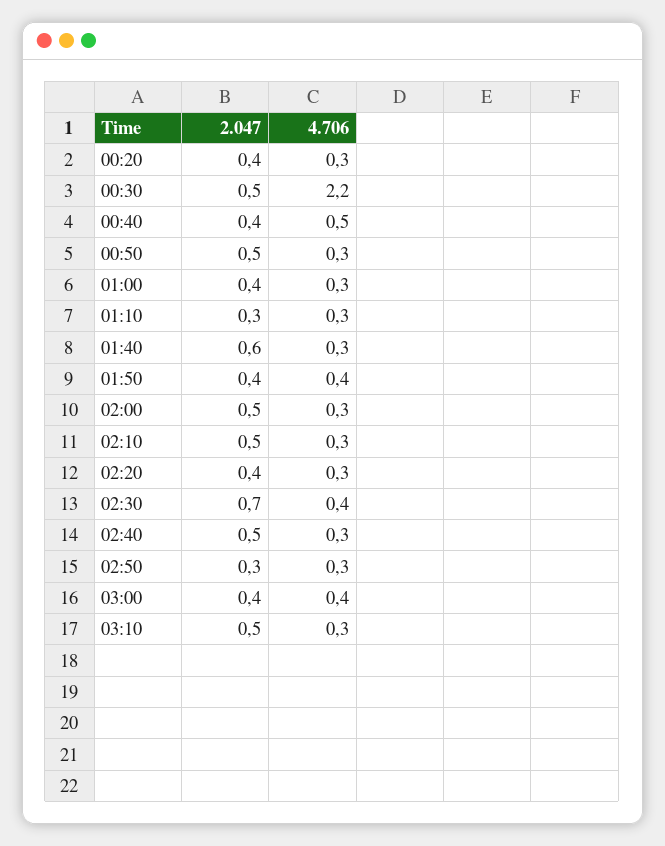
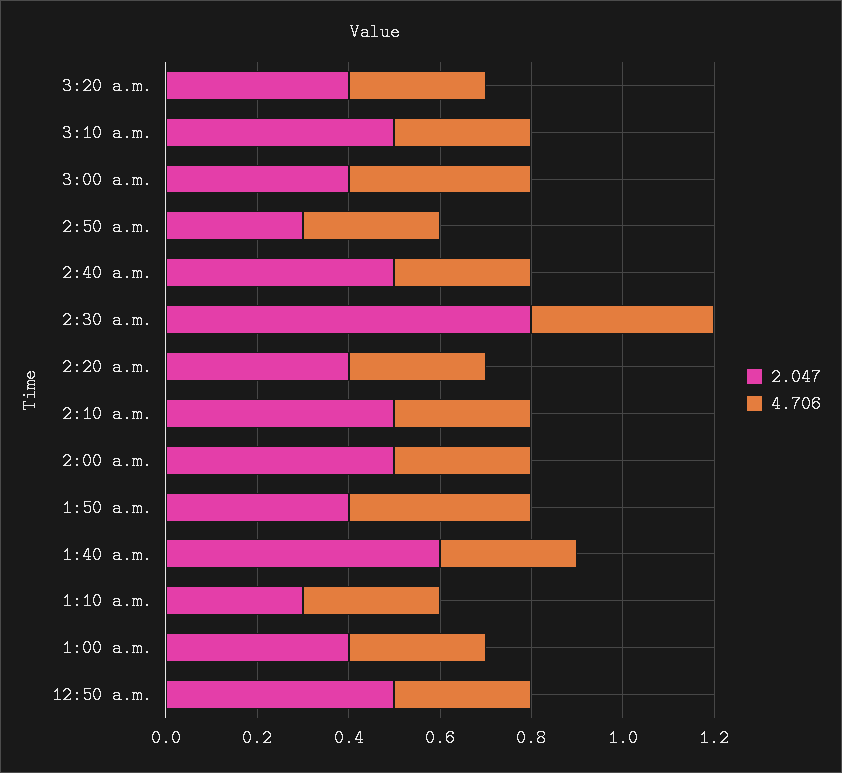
2.047, 00:20: 0.4 -> none
4.706, 00:20: 0.3 -> none
2.047, 00:30: 0.5 -> none
4.706, 00:30: 2.2 -> none
2.047, 00:40: 0.4 -> none
4.706, 00:40: 0.5 -> none
2.047, 02:30: 0.7 -> 0.8
2.047, 3:20 a.m.: none -> 0.4
4.706, 3:20 a.m.: none -> 0.3

